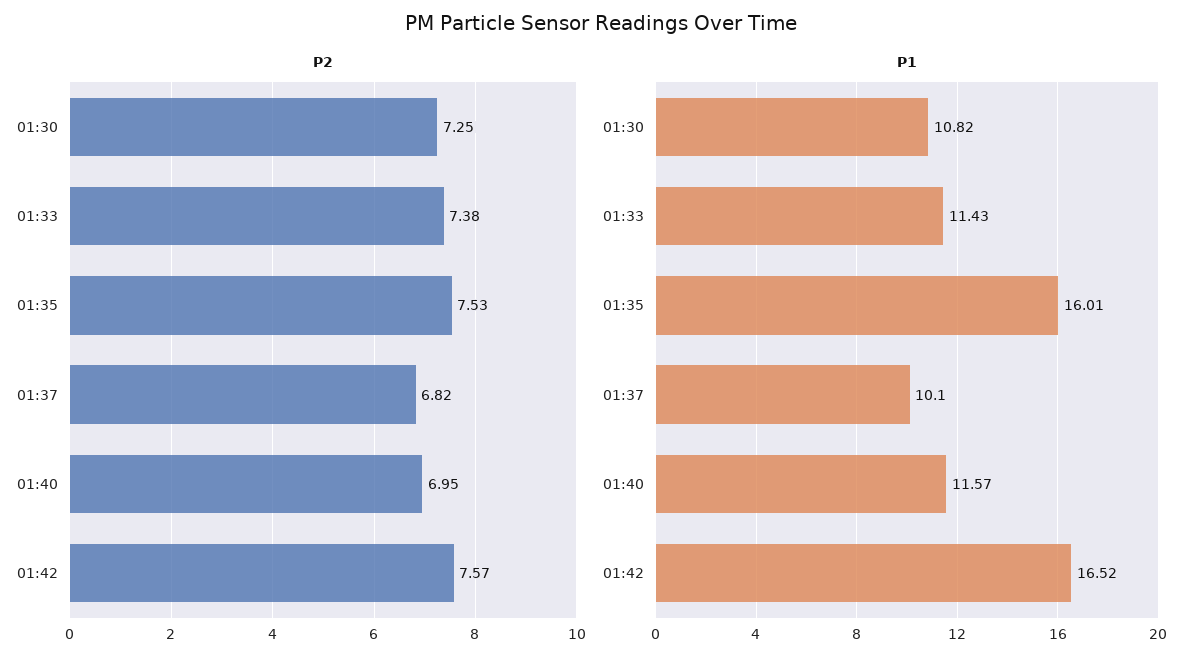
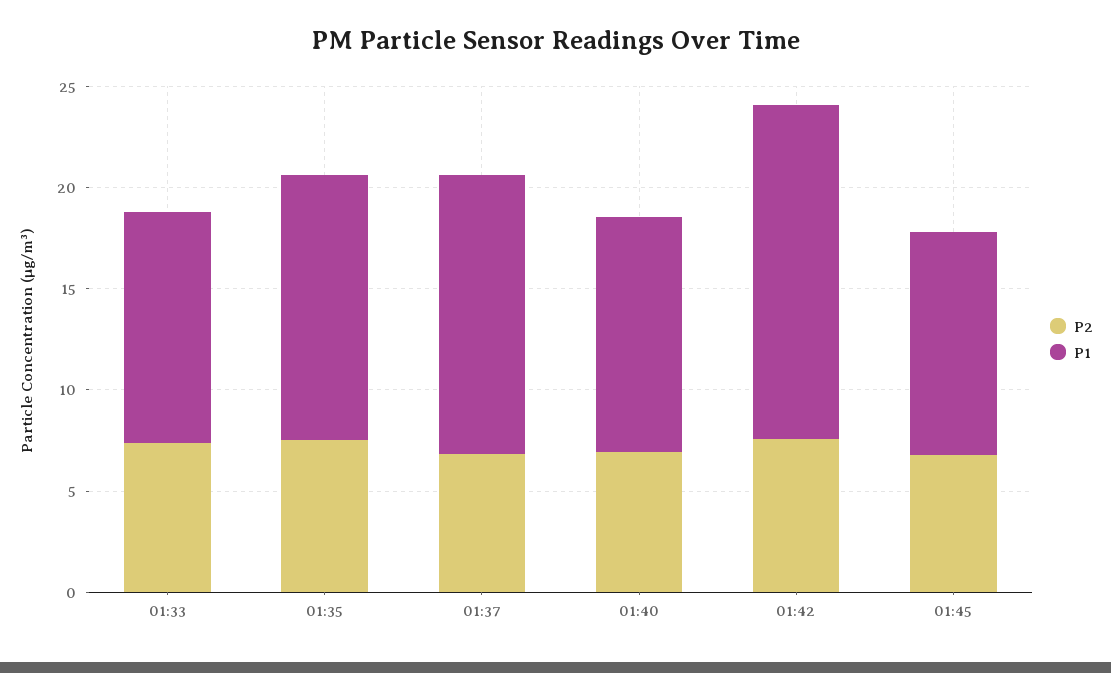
P2, 01:30: 7.25 -> none
P1, 01:30: 10.82 -> none
P1, 01:35: 16.01 -> 13
P1, 01:37: 10.1 -> 14
P2, 01:45: none -> 7
P1, 01:45: none -> 11

